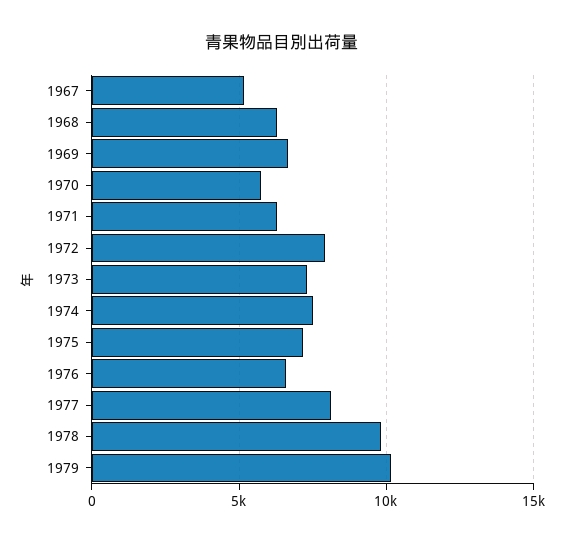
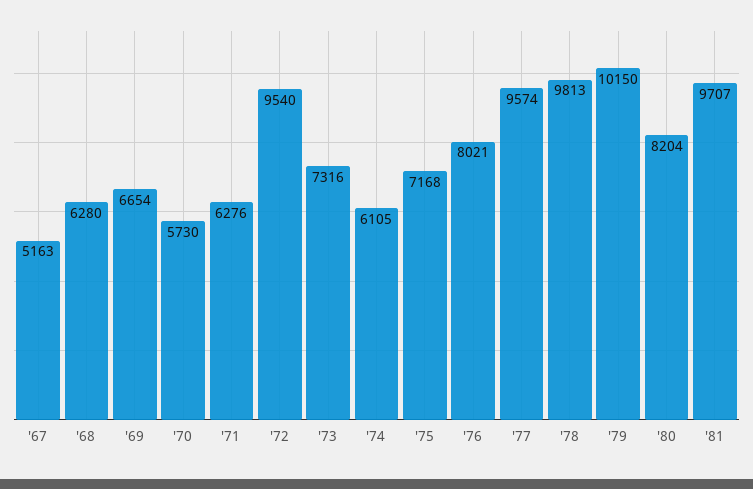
1972: 8000 -> 9540
1974: 7500 -> 6105
1976: 6500 -> 8021
1977: 8000 -> 9574
'80: none -> 8204
'81: none -> 9707

